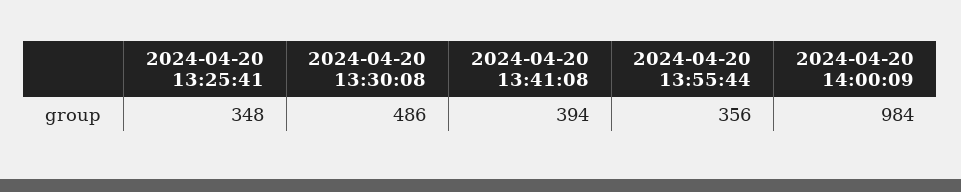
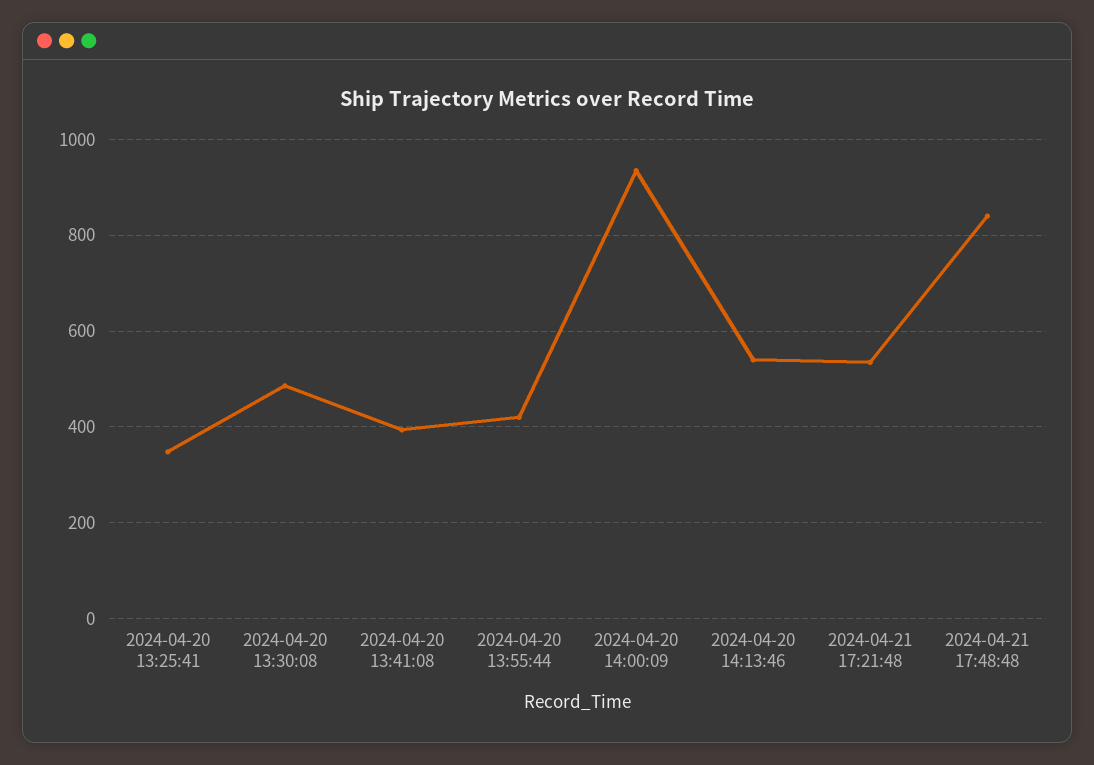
2024-04-20 13:55:44: 356 -> 420
2024-04-20 14:00:09: 984 -> 940
2024-04-20 14:13:46: none -> 540
2024-04-21 17:21:48: none -> 540
2024-04-21 17:48:48: none -> 840

